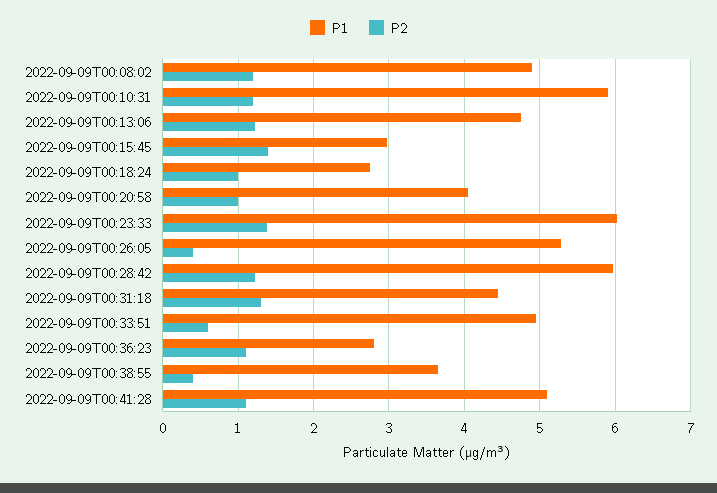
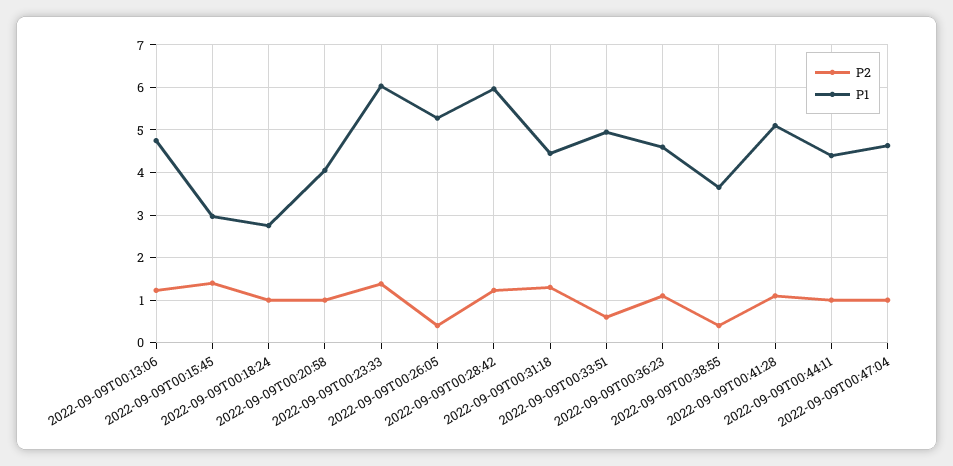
P1, 2022-09-09T00:08:02: 4.9 -> none
P2, 2022-09-09T00:08:02: 1.2 -> none
P1, 2022-09-09T00:10:31: 5.9 -> none
P2, 2022-09-09T00:10:31: 1.2 -> none
P1, 2022-09-09T00:36:23: 2.8 -> 4.6
P2, 2022-09-09T00:44:11: none -> 1
P1, 2022-09-09T00:44:11: none -> 4.4
P2, 2022-09-09T00:47:04: none -> 1
P1, 2022-09-09T00:47:04: none -> 4.6

